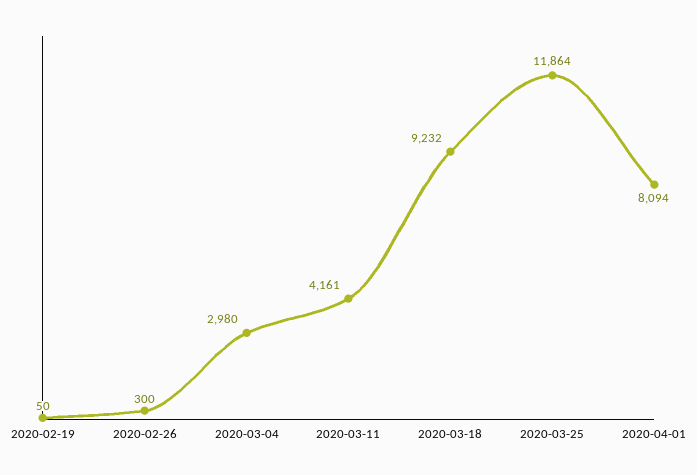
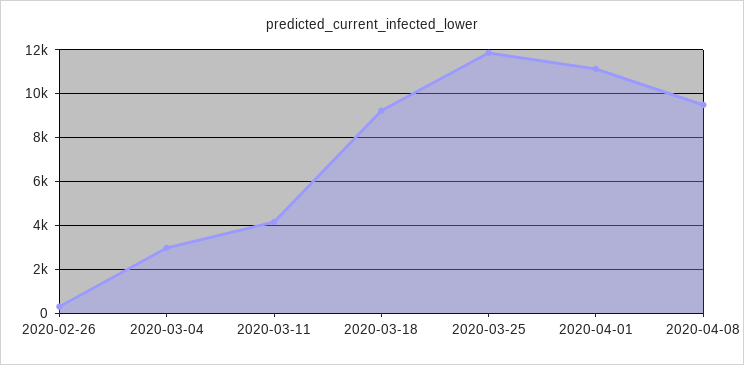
2020-02-19: 50 -> none
2020-04-01: 8094 -> 11000
2020-04-08: none -> 9500

